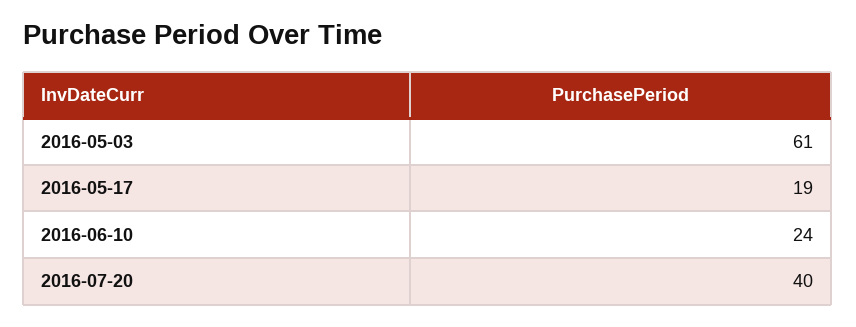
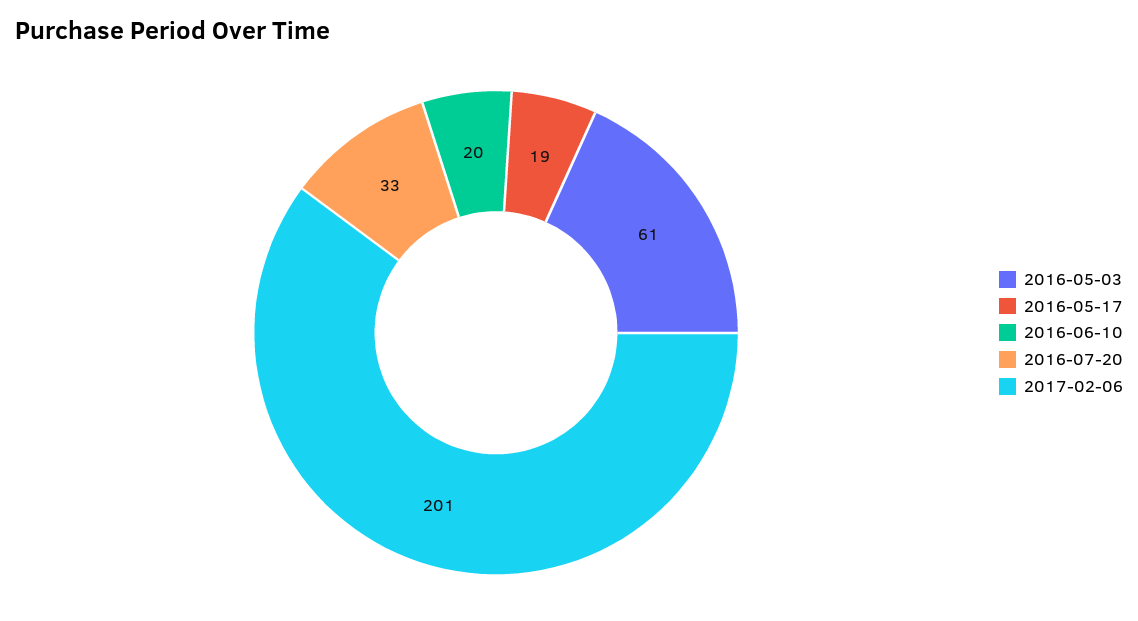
2016-06-10: 24 -> 20
2016-07-20: 40 -> 33
2017-02-06: none -> 201

